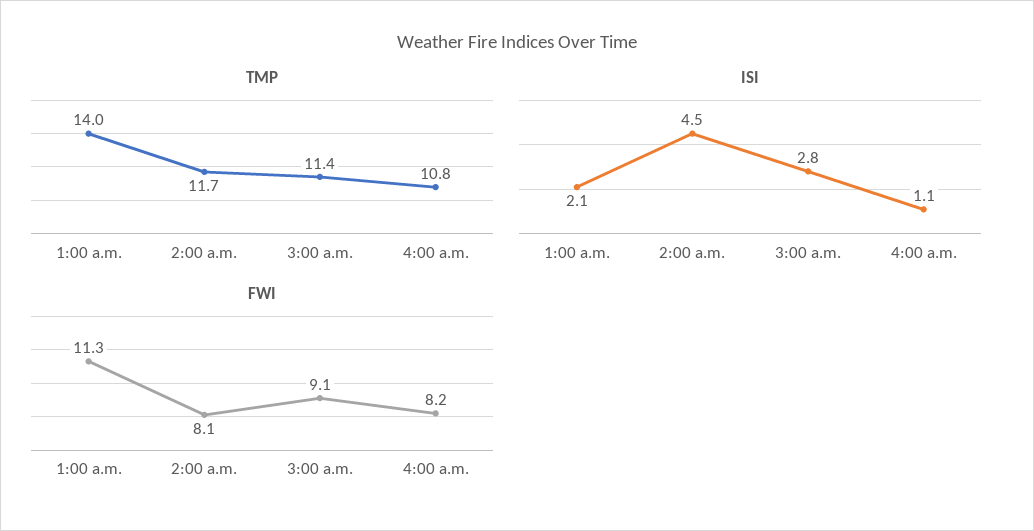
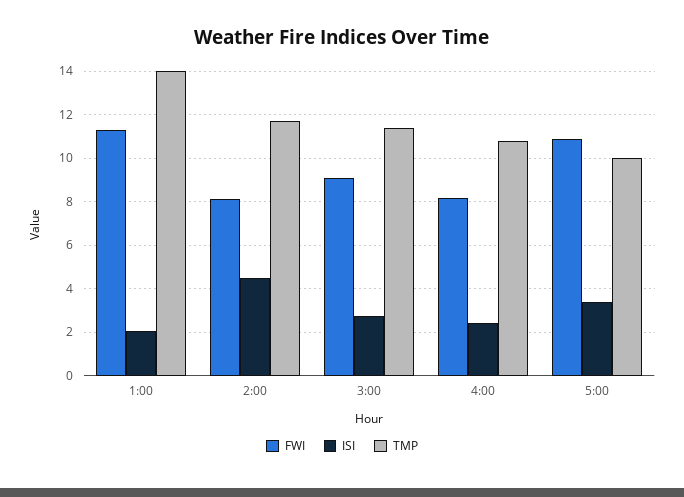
ISI, 4:00 a.m.: 1.1 -> 2.5
FWI, 5:00: none -> 11
ISI, 5:00: none -> 3.5
TMP, 5:00: none -> 10

